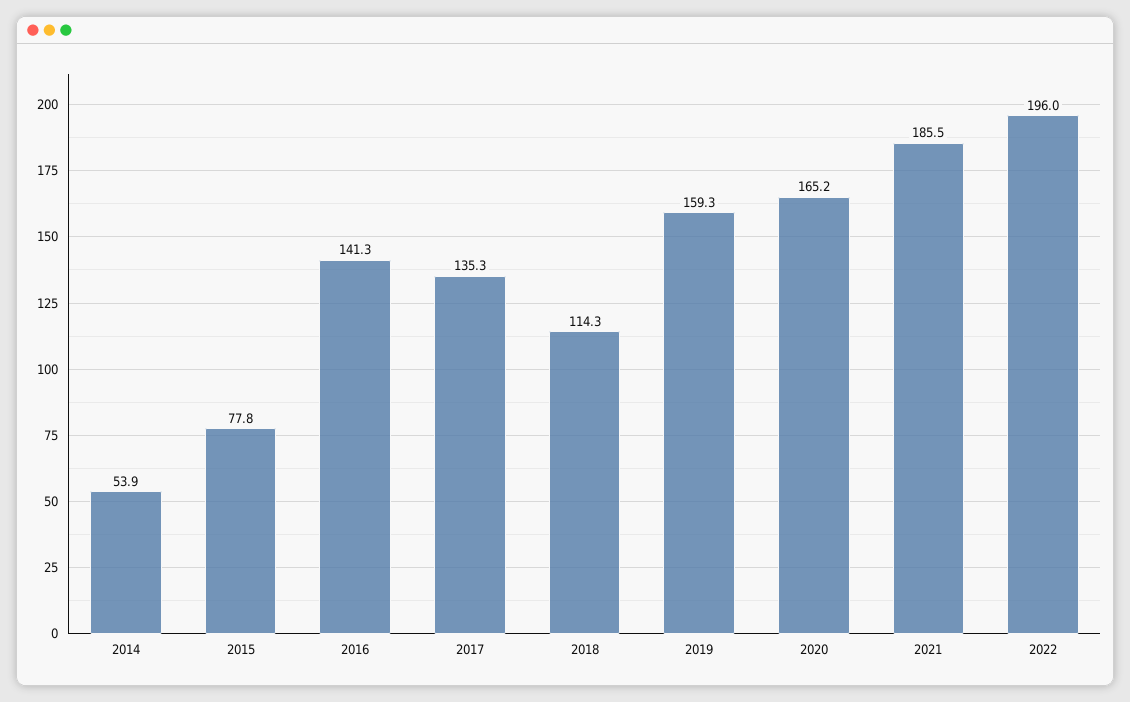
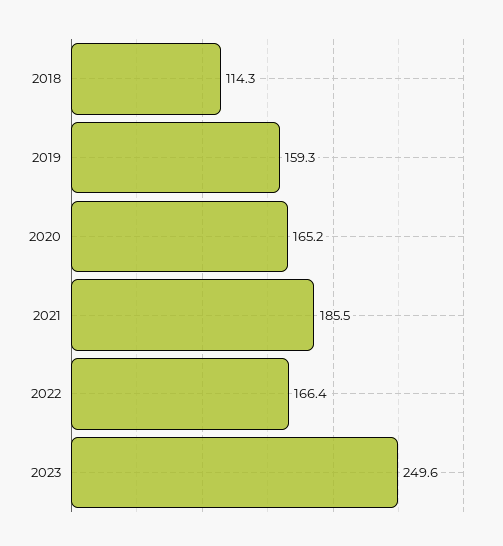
2014: 53.9 -> none
2015: 77.8 -> none
2016: 141.3 -> none
2017: 135.3 -> none
2022: 196 -> 166.4
2023: none -> 249.6

